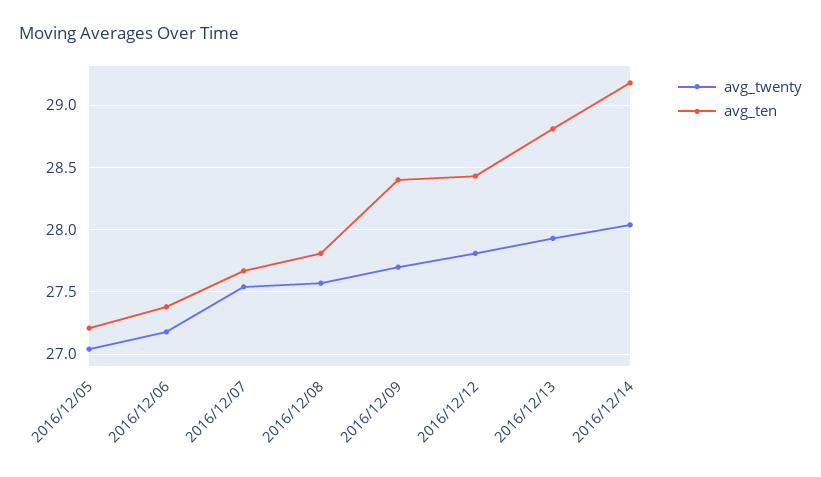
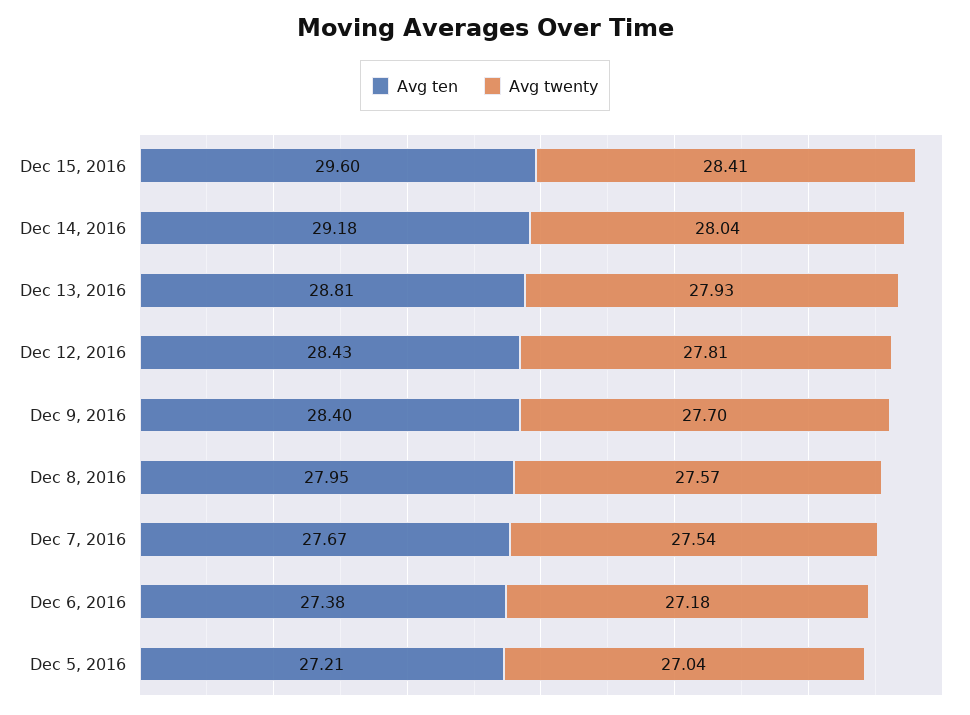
avg_ten, 2016/12/08: 27.8 -> 27.95
avg_ten, Dec 15, 2016: none -> 29.6
avg_twenty, Dec 15, 2016: none -> 28.41

